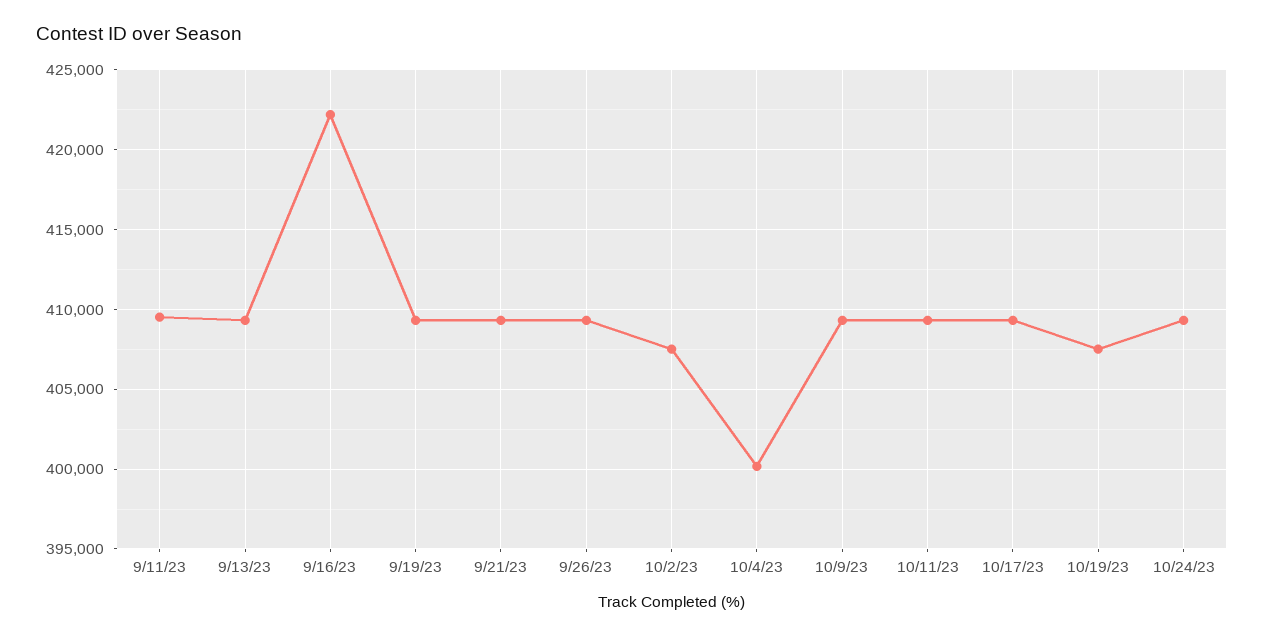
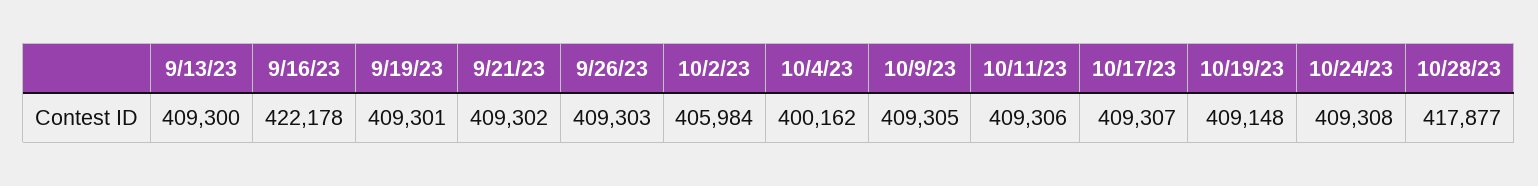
9/11/23: 409500 -> none
10/2/23: 407500 -> 405984
10/19/23: 407500 -> 409148
10/28/23: none -> 417877

